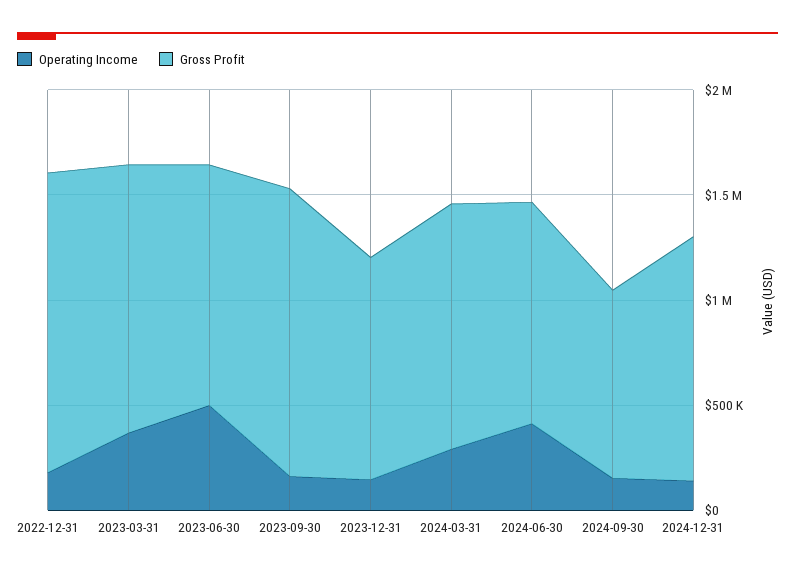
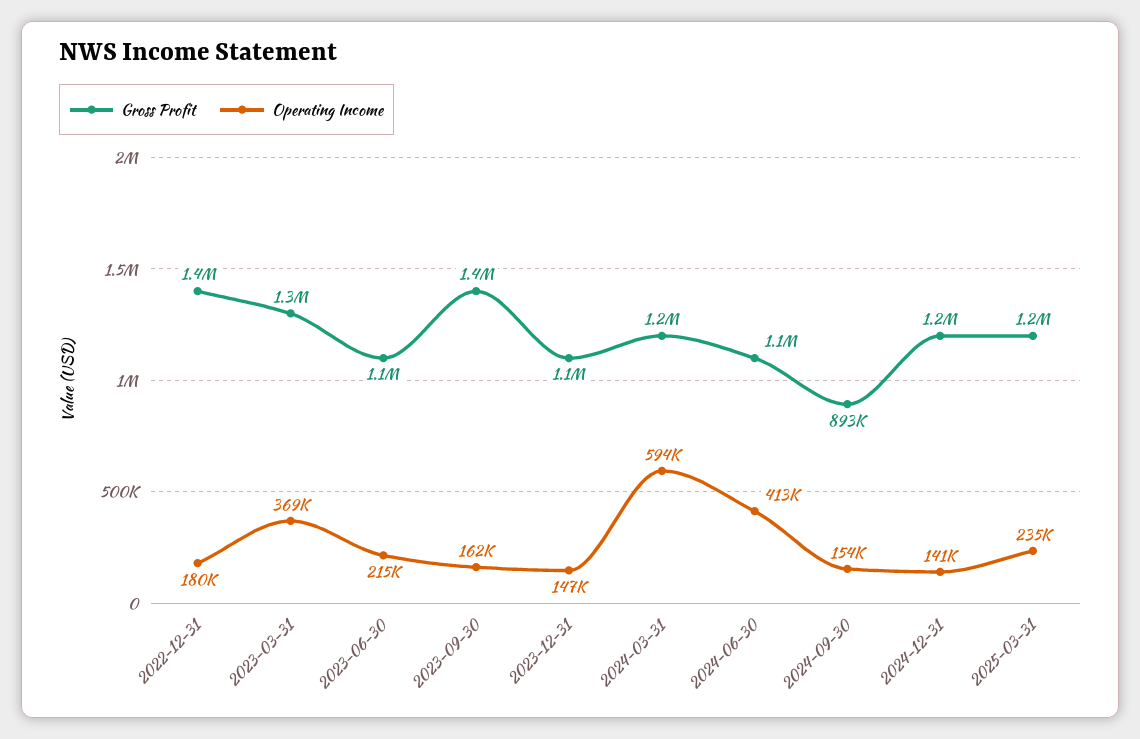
Operating Income, 2023-06-30: 500000 -> 215000
Operating Income, 2024-03-31: 300000 -> 594000
Gross Profit, 2025-03-31: none -> 1200000
Operating Income, 2025-03-31: none -> 235000

